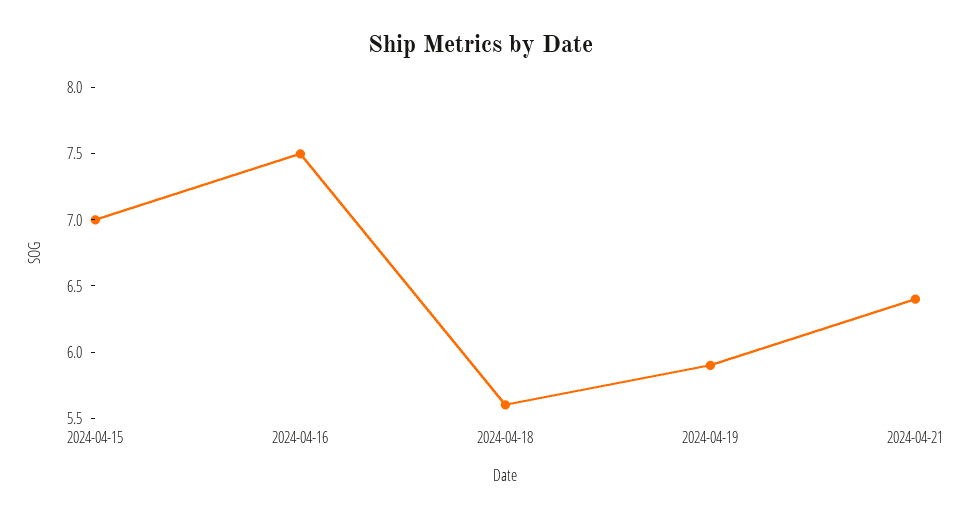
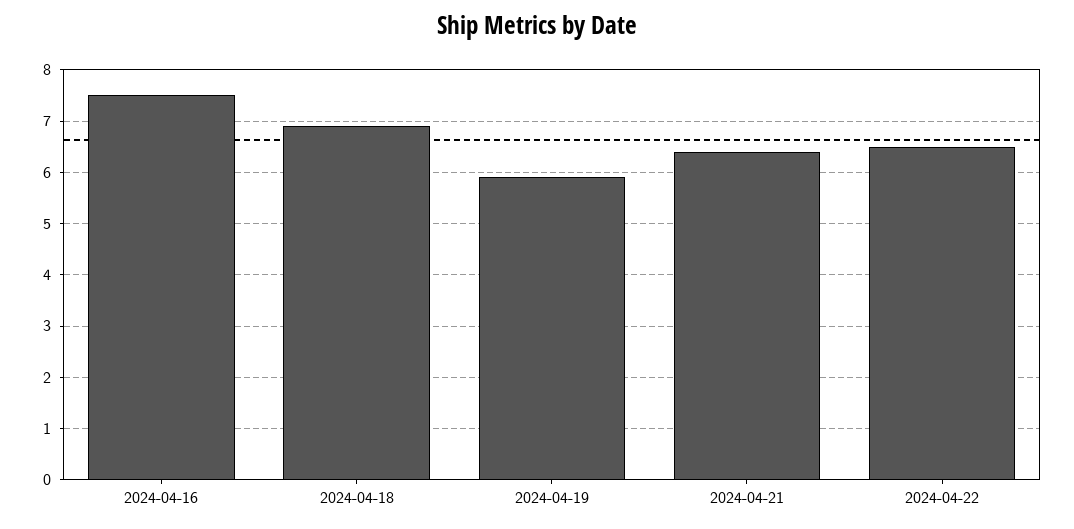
2024-04-15: 7 -> none
2024-04-18: 5.6 -> 7
2024-04-22: none -> 6.5

